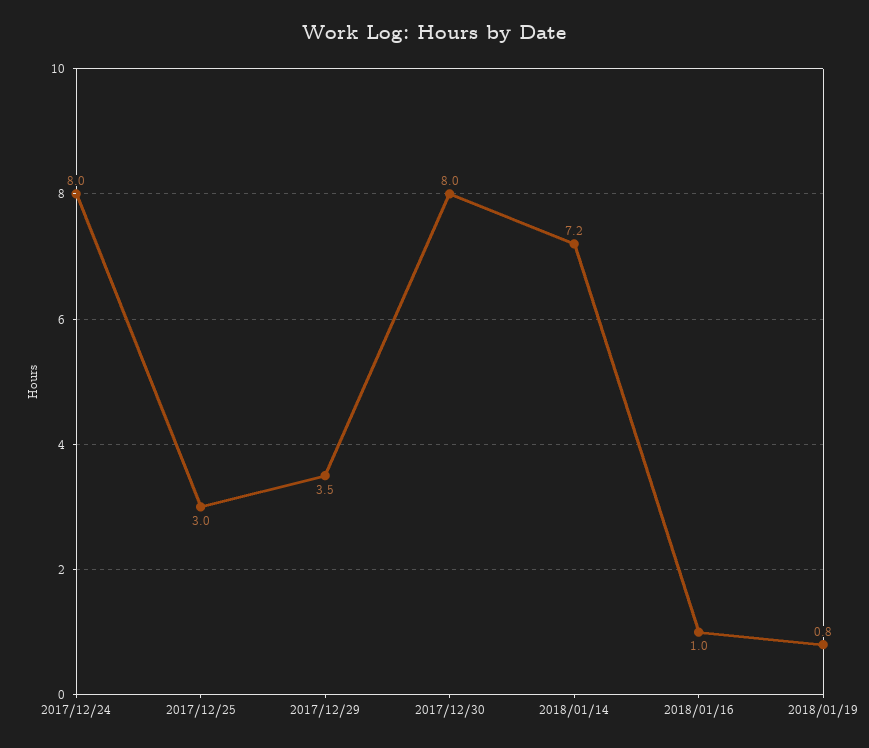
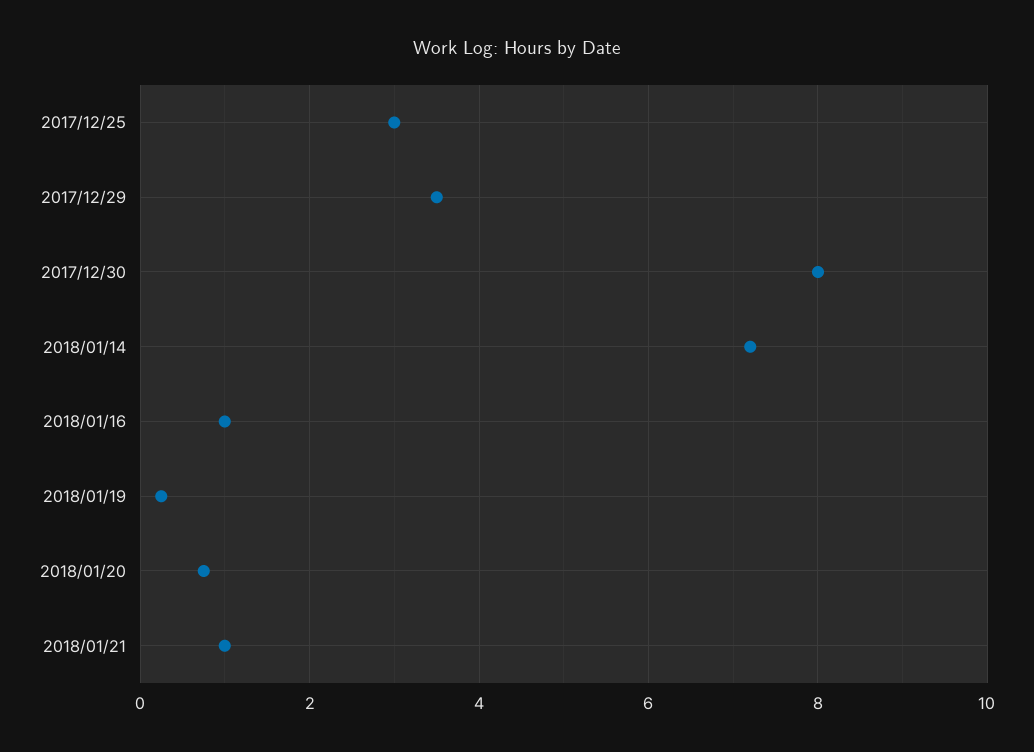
2017/12/24: 8 -> none
2018/01/19: 0.8 -> 0.2
2018/01/20: none -> 0.8
2018/01/21: none -> 1

